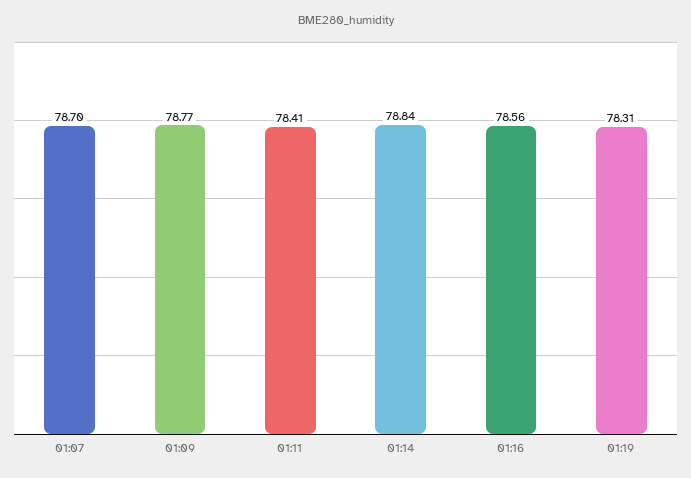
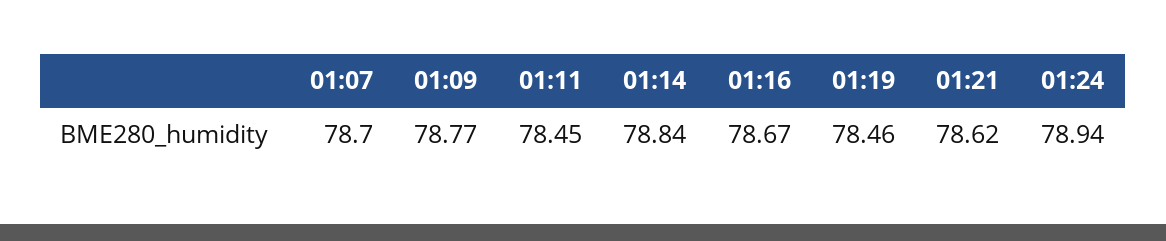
01:11: 78.41 -> 78.45
01:16: 78.56 -> 78.67
01:19: 78.31 -> 78.46
01:21: none -> 78.62
01:24: none -> 78.94

